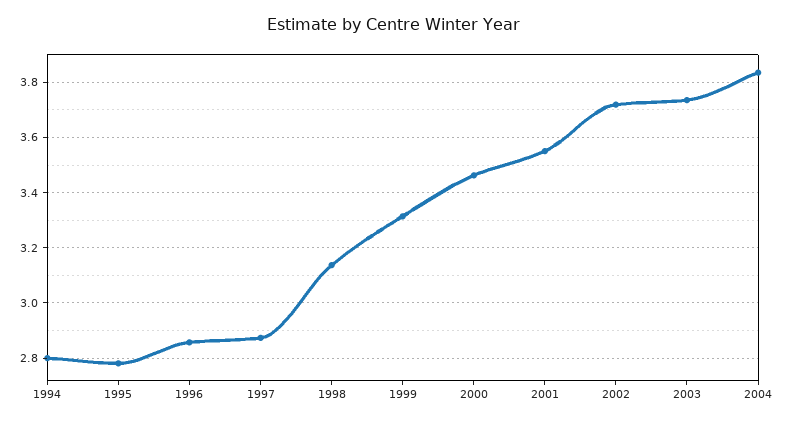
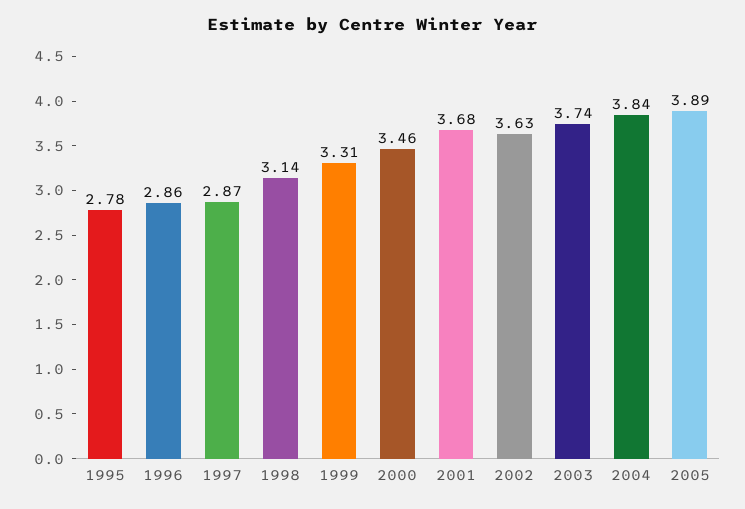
1994: 2.8 -> none
2001: 3.55 -> 3.68
2002: 3.725 -> 3.63
2005: none -> 3.89

